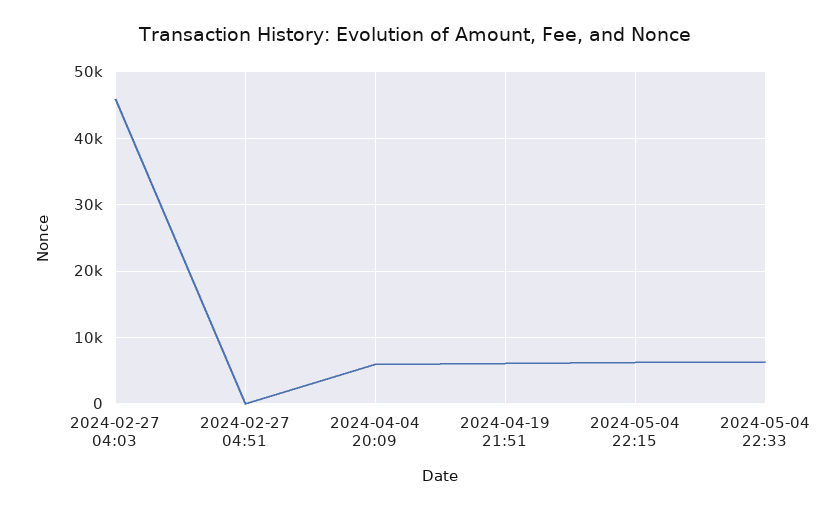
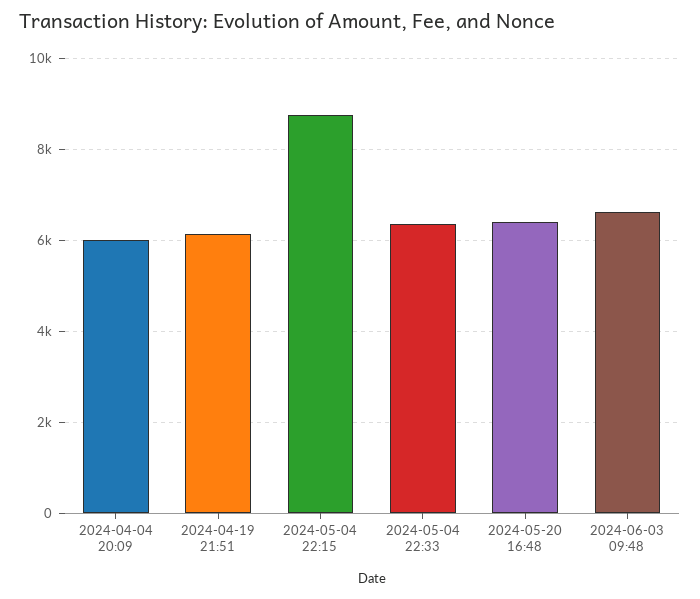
2024-02-27 04:03: 46000 -> none
2024-02-27 04:51: 0 -> none
2024-05-04 22:15: 6000 -> 8800
2024-05-20 16:48: none -> 6400
2024-06-03 09:48: none -> 6600

